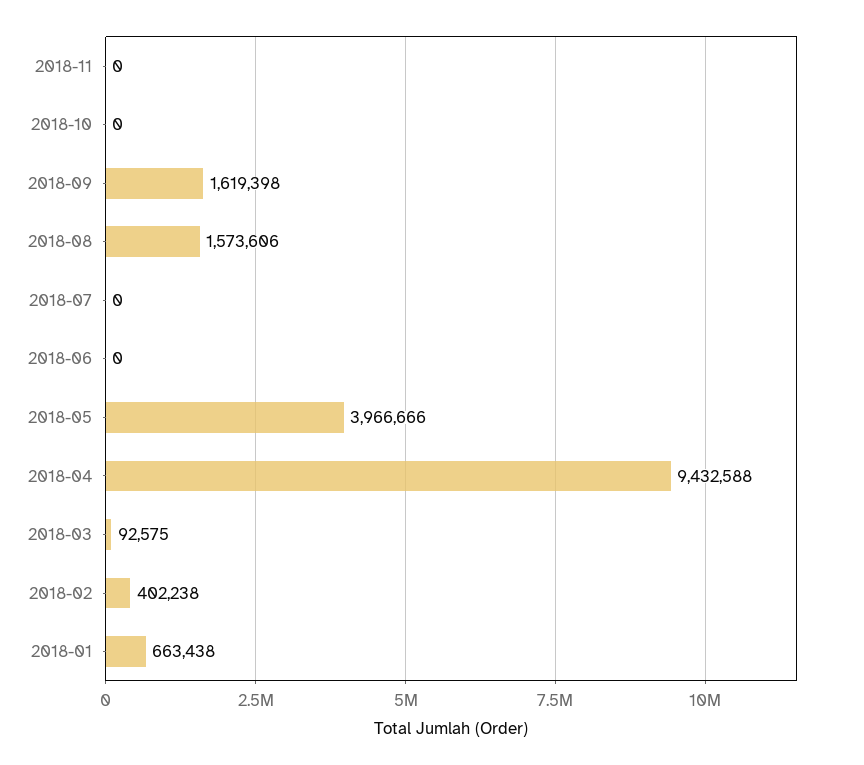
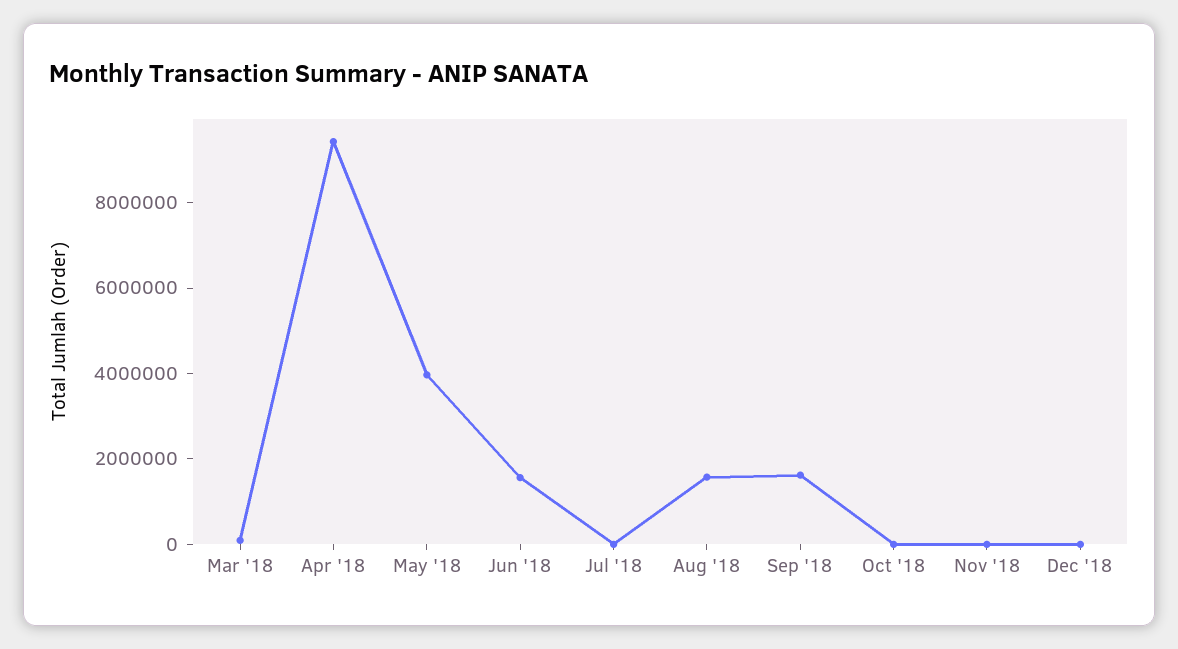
2018-06: 0 -> 1500000
2018-02: 402238 -> none
2018-01: 663438 -> none
Dec '18: none -> 0

